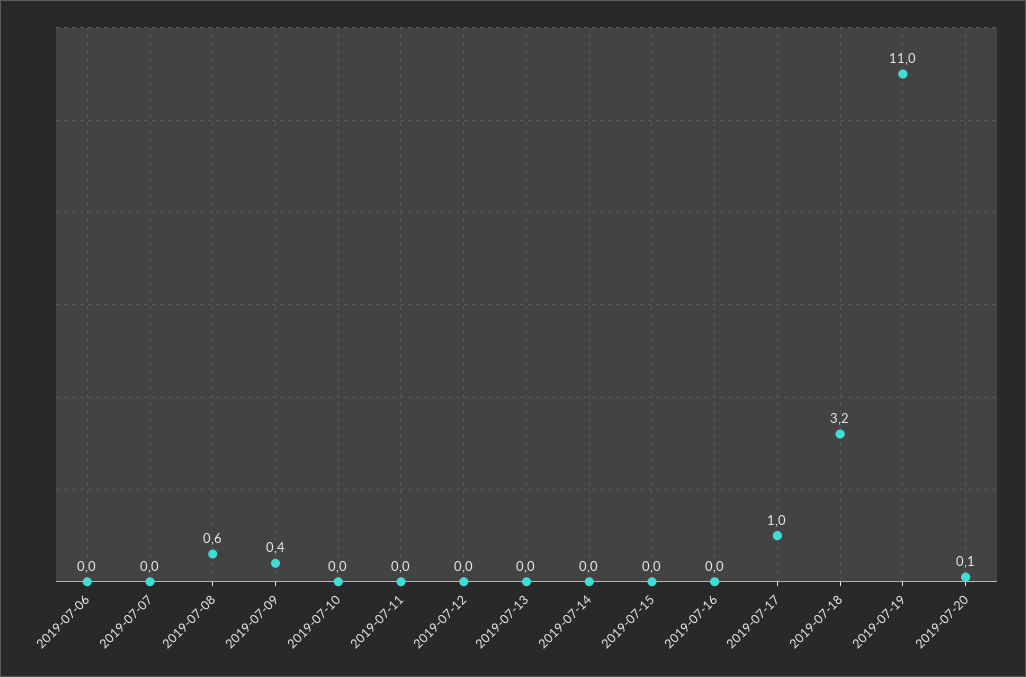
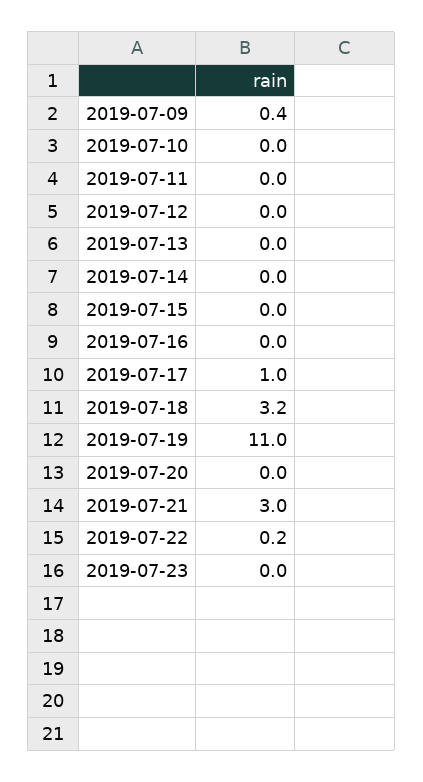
2019-07-06: 0 -> none
2019-07-07: 0 -> none
2019-07-08: 0.6 -> none
2019-07-20: 0.1 -> 0
2019-07-21: none -> 3
2019-07-22: none -> 0.2
2019-07-23: none -> 0

